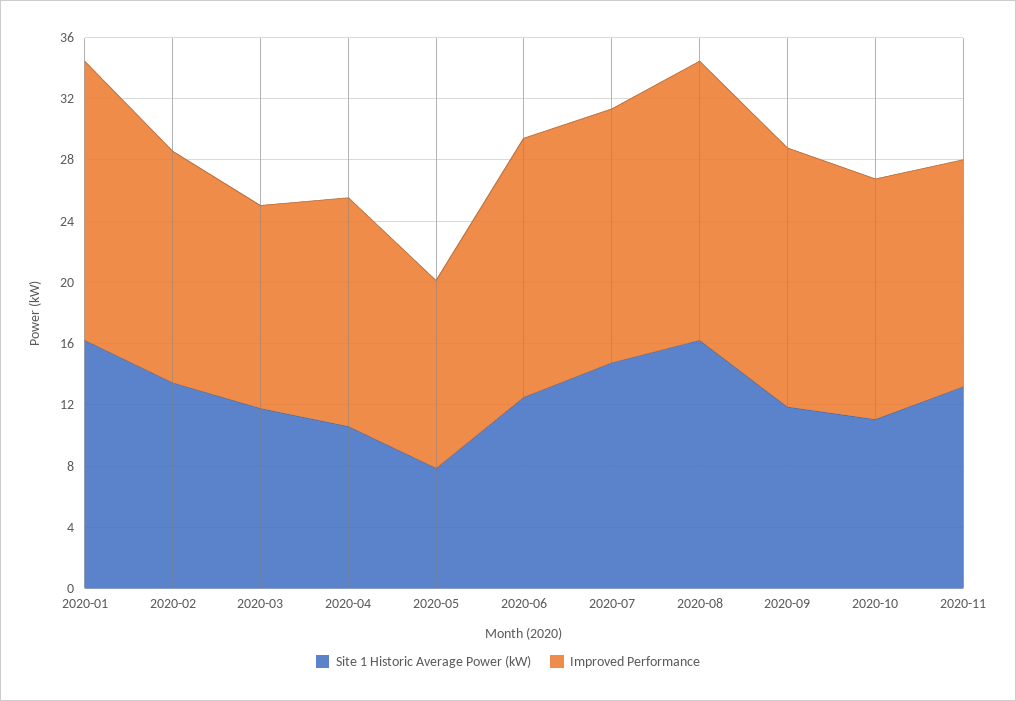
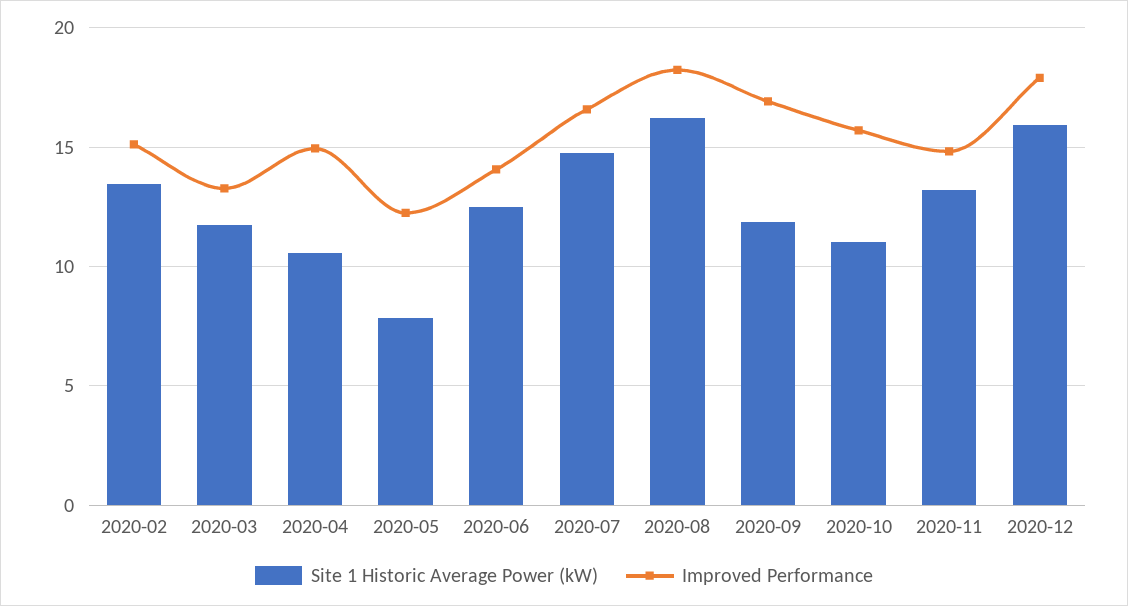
Site 1 Historic Average Power (kW), 2020-01: 16 -> none
Improved Performance, 2020-01: 18 -> none
Improved Performance, 2020-06: 17 -> 14
Site 1 Historic Average Power (kW), 2020-12: none -> 16
Improved Performance, 2020-12: none -> 18

